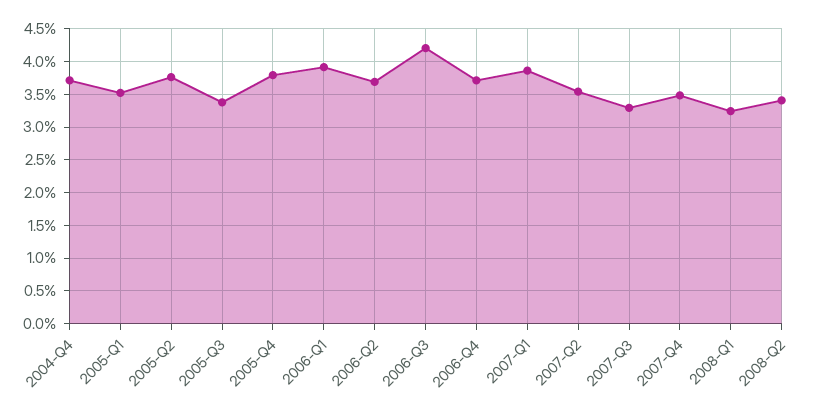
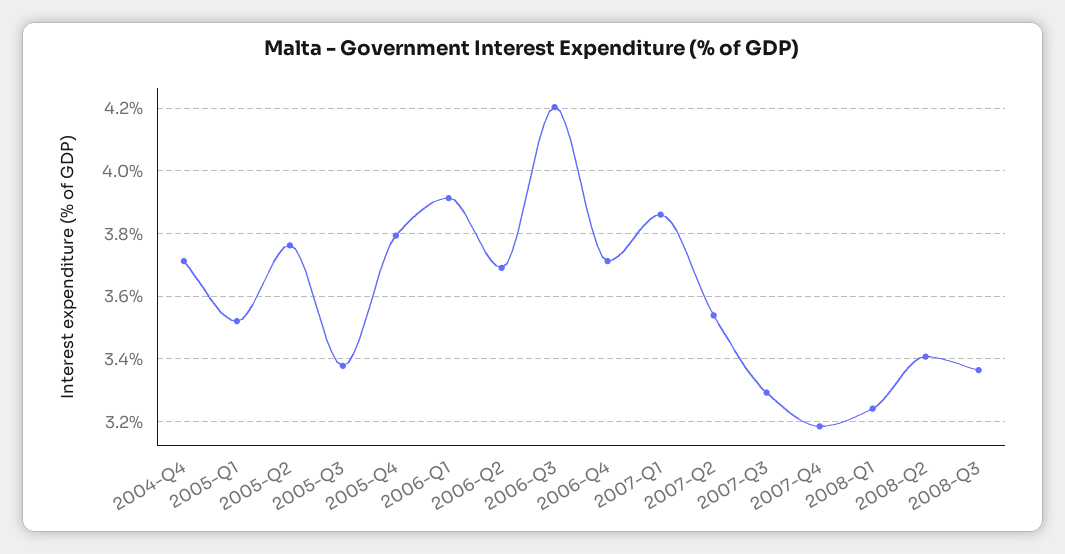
2007-Q4: 3.5 -> 3.18
2008-Q3: none -> 3.36

